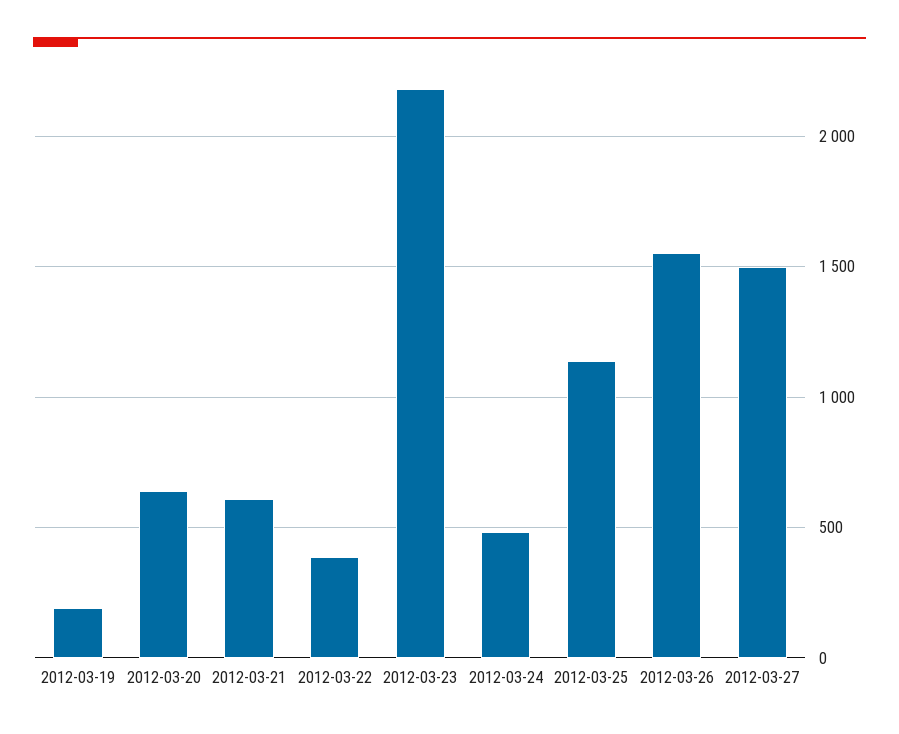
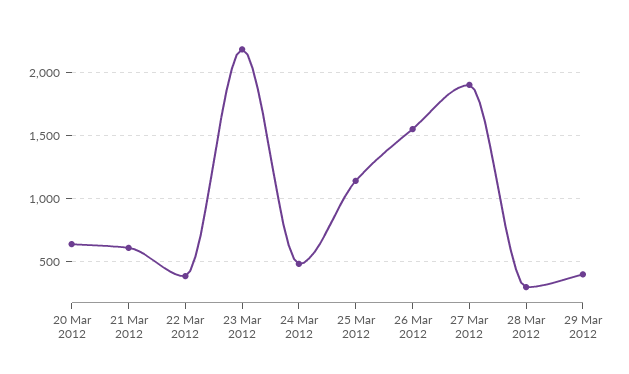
2012-03-19: 200 -> none
2012-03-27: 1500 -> 1900
28 Mar 2012: none -> 300
29 Mar 2012: none -> 400

